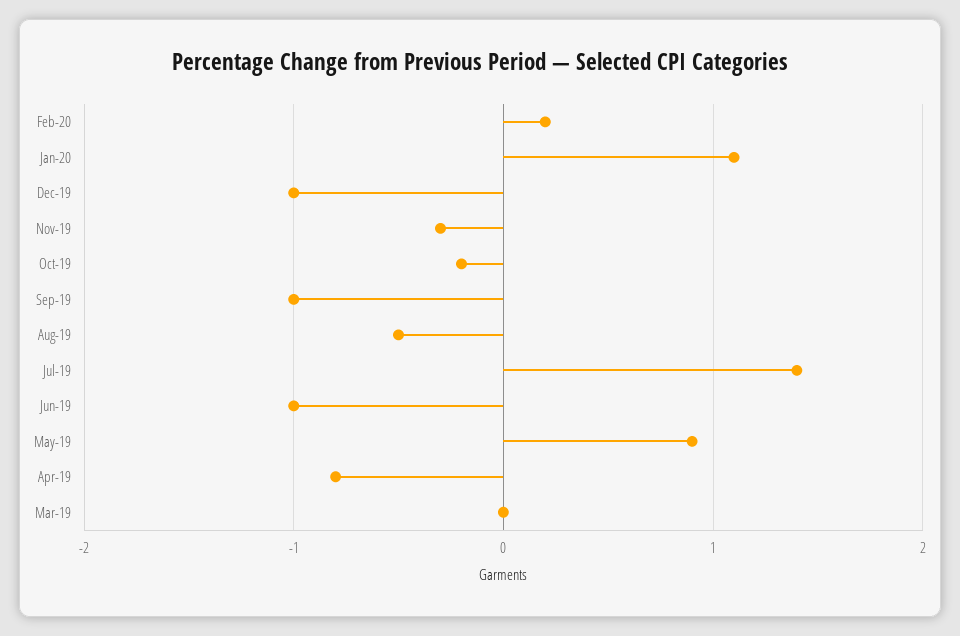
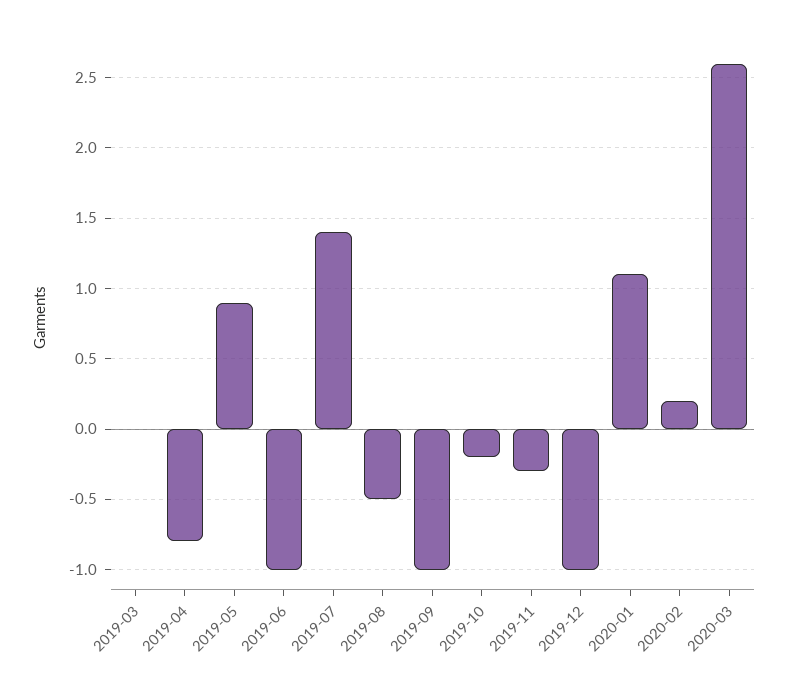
2020-03: none -> 2.6

